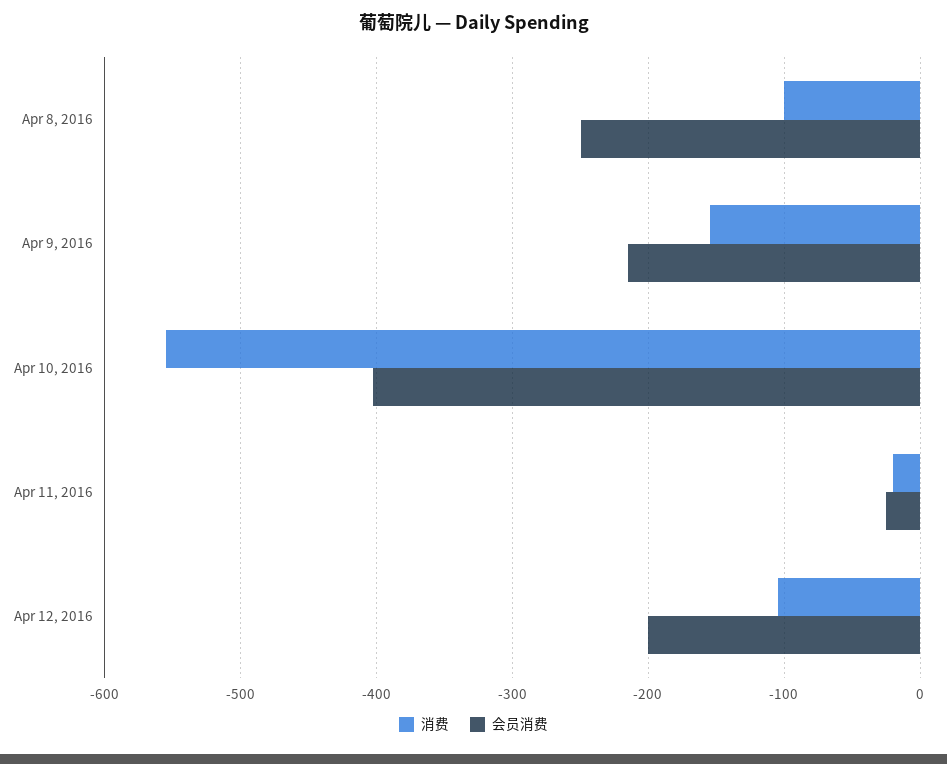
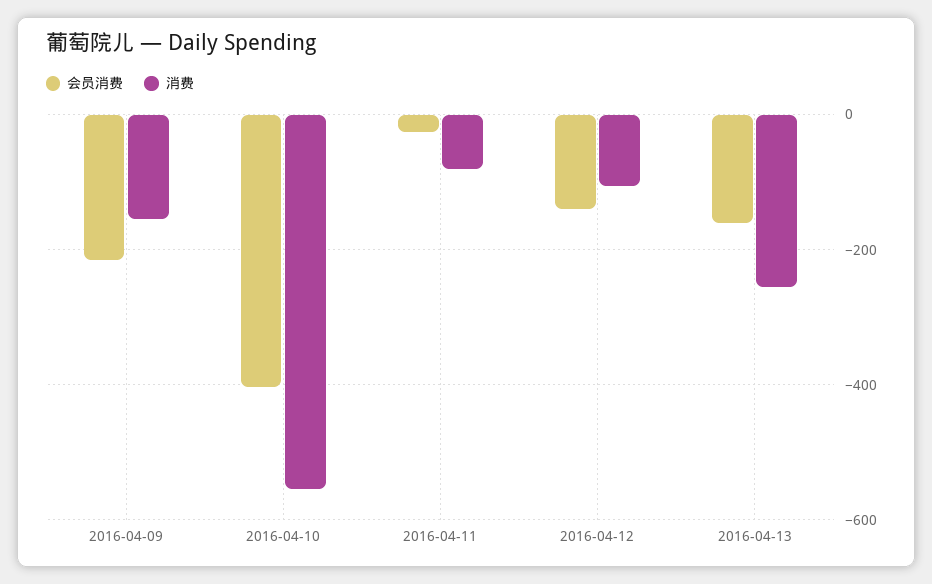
消费, Apr 8, 2016: -100 -> none
会员消费, Apr 8, 2016: -250 -> none
消费, Apr 11, 2016: -20 -> -80
会员消费, Apr 12, 2016: -200 -> -140
会员消费, 2016-04-13: none -> -160
消费, 2016-04-13: none -> -260

